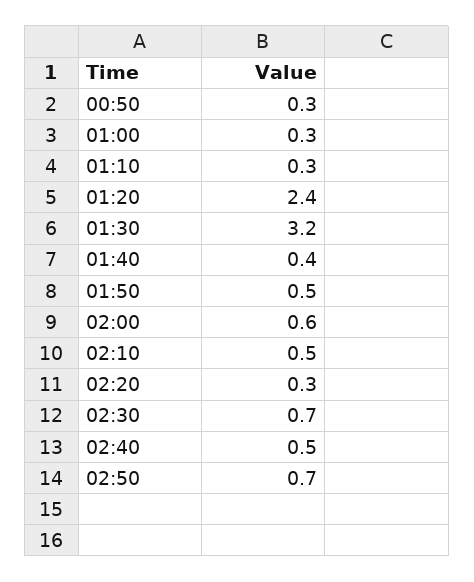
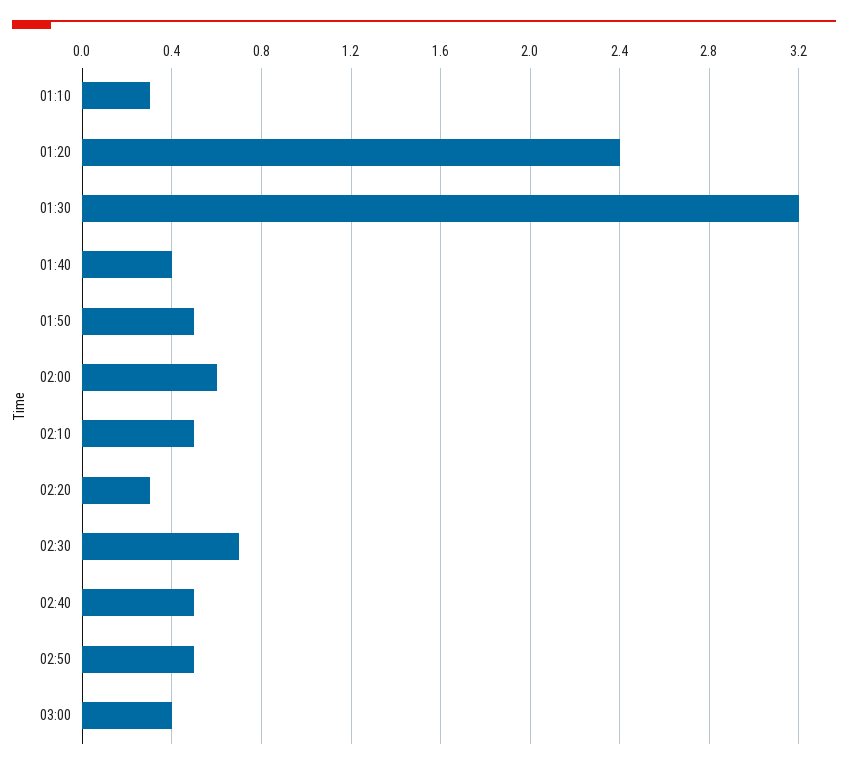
00:50: 0.3 -> none
01:00: 0.3 -> none
02:50: 0.7 -> 0.5
03:00: none -> 0.4

